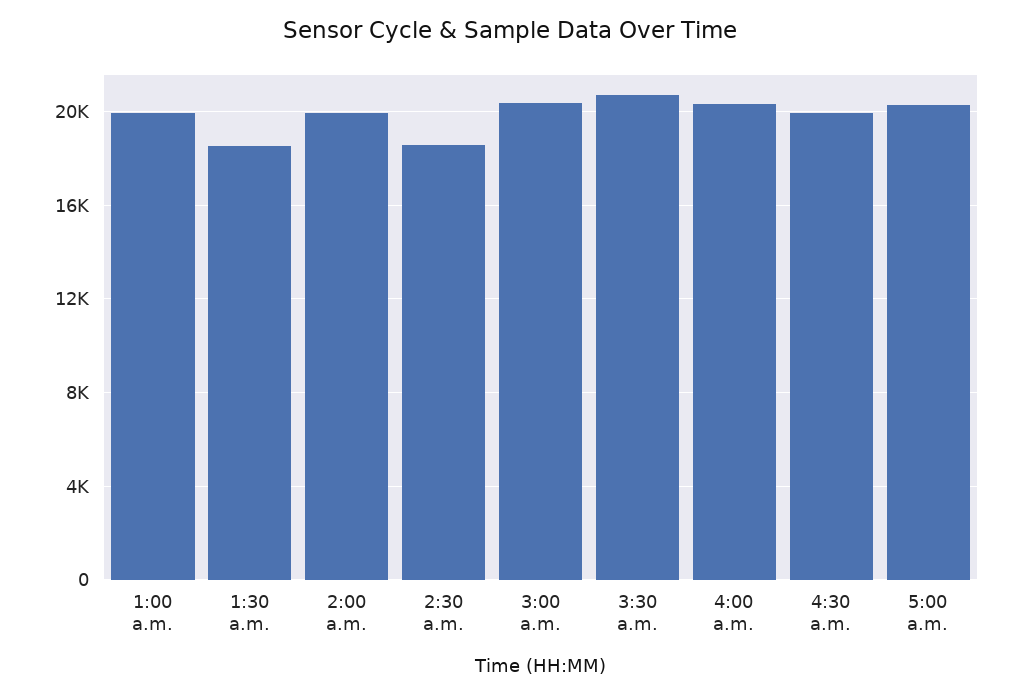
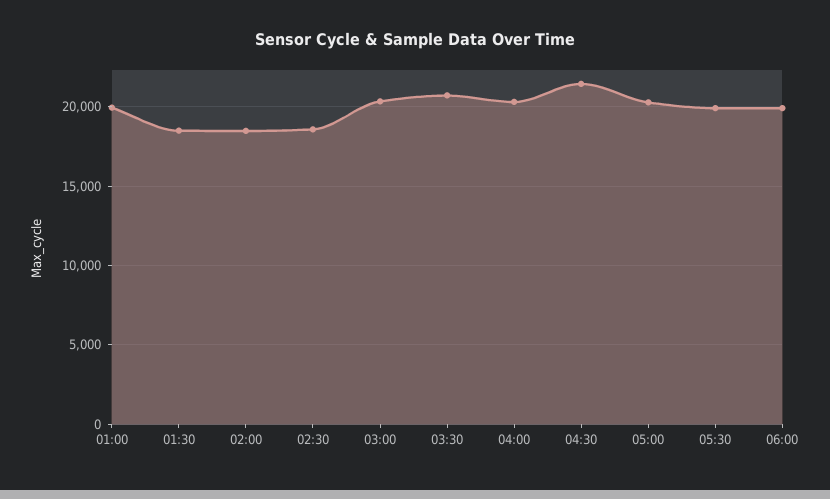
2:00 a.m.: 20000 -> 18500
4:30 a.m.: 20000 -> 21500
05:30: none -> 20000
06:00: none -> 20000

